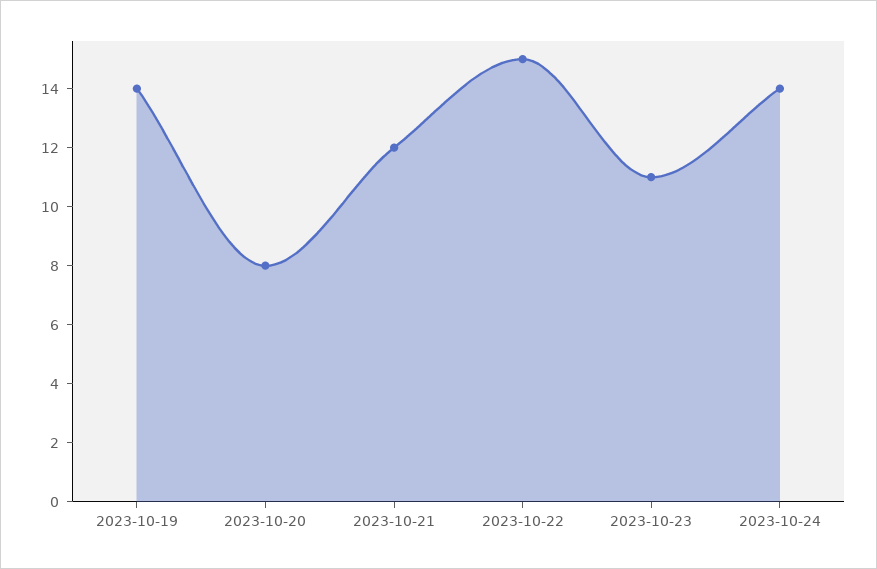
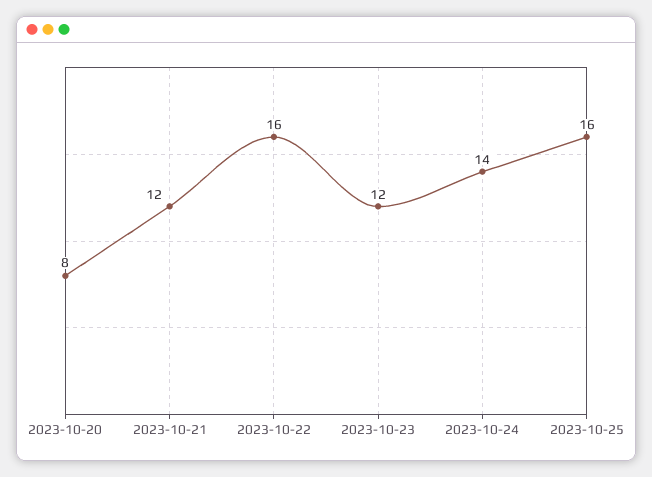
2023-10-19: 14 -> none
2023-10-22: 15 -> 16
2023-10-23: 11 -> 12
2023-10-25: none -> 16

